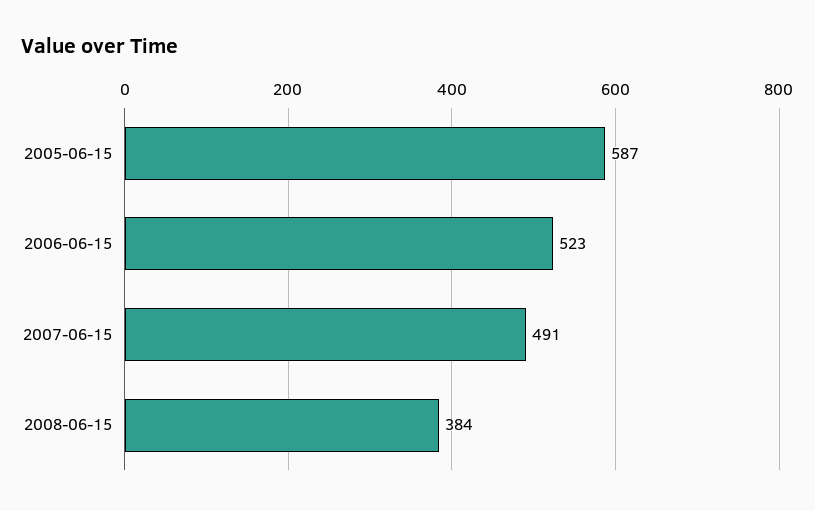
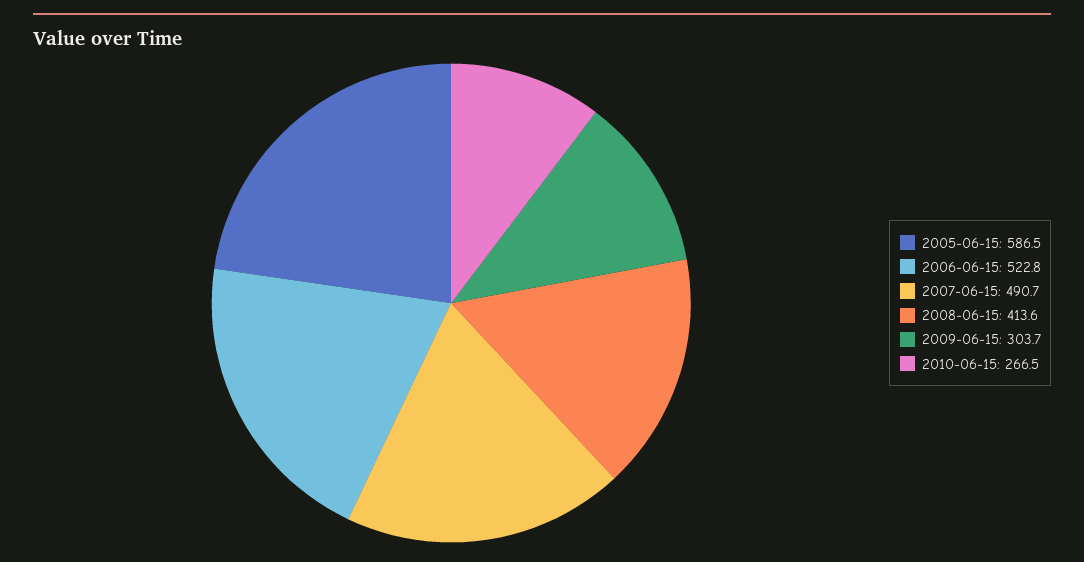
2008-06-15: 384 -> 413.6
2009-06-15: none -> 303.7
2010-06-15: none -> 266.5

